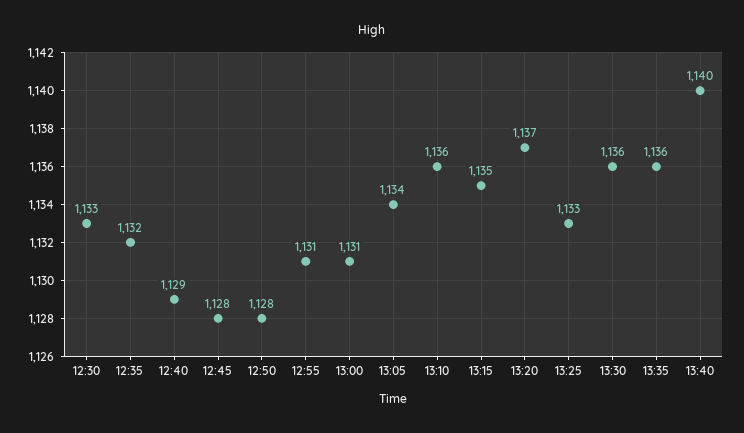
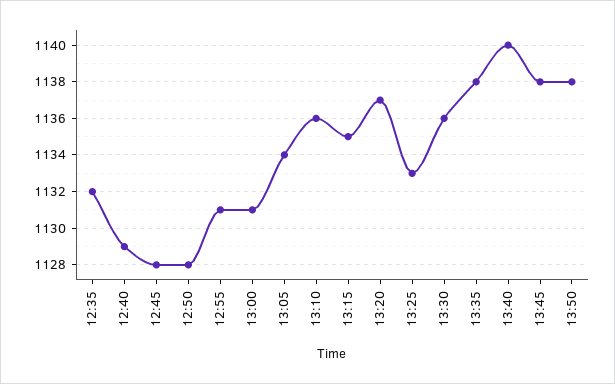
12:30: 1133 -> none
13:35: 1136 -> 1138
13:45: none -> 1138
13:50: none -> 1138

